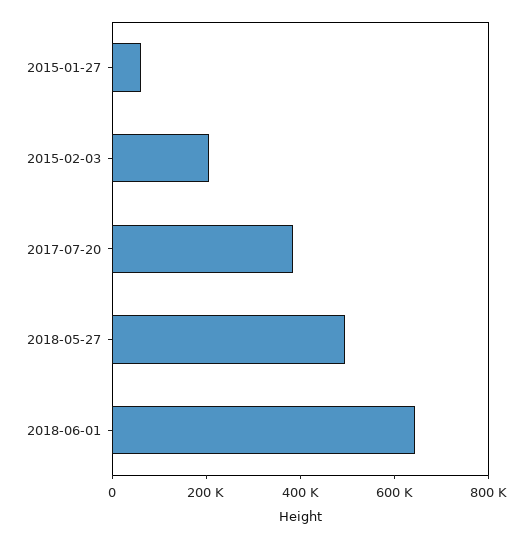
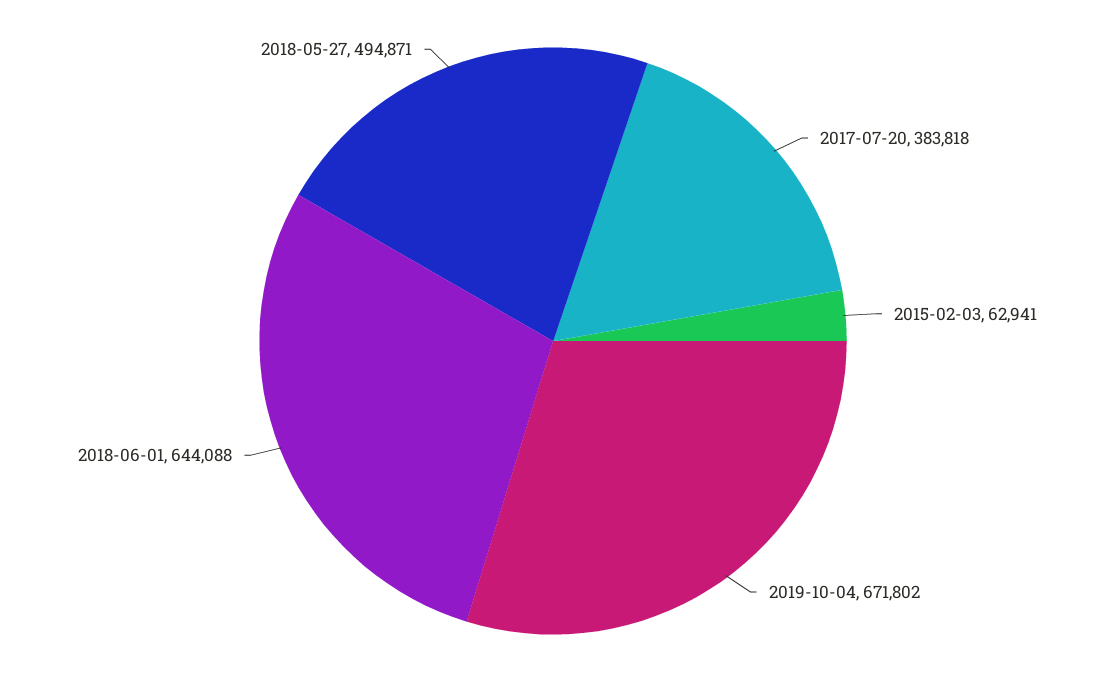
2015-01-27: 50000 -> none
2015-02-03: 200000 -> 62941
2019-10-04: none -> 671802

